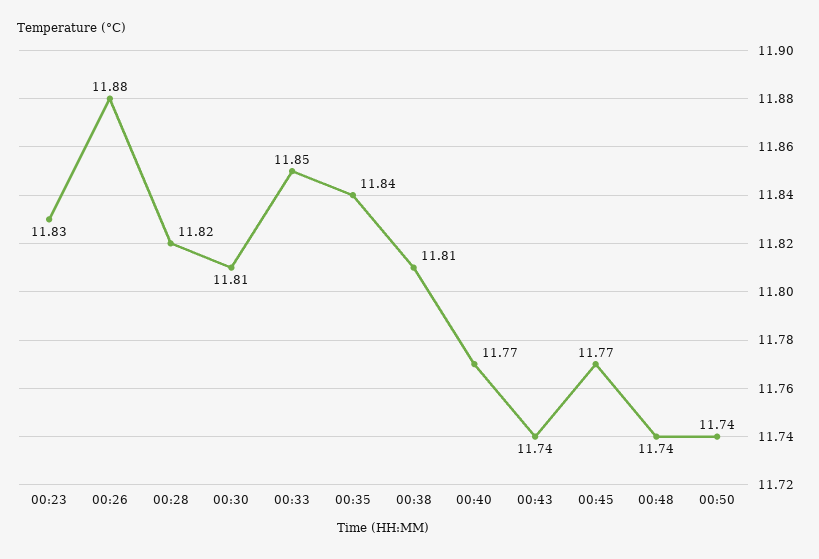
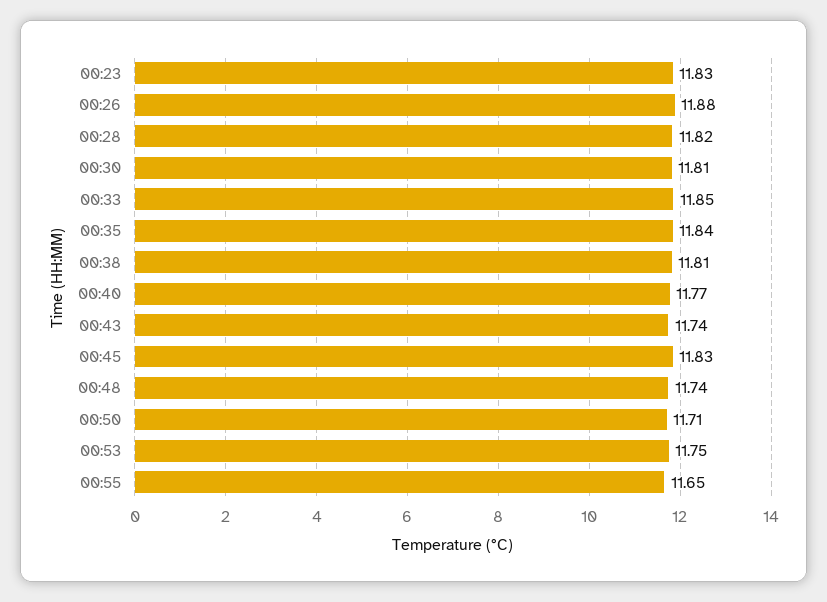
00:45: 11.77 -> 11.83
00:50: 11.74 -> 11.71
00:53: none -> 11.75
00:55: none -> 11.65

